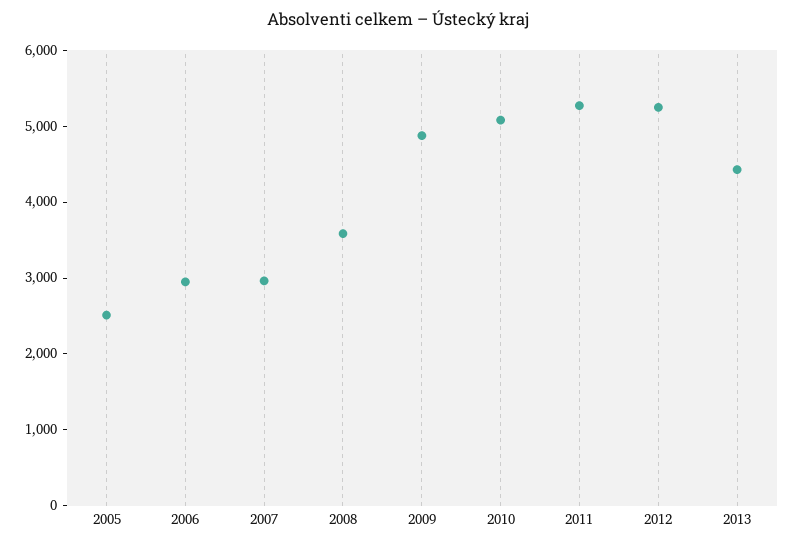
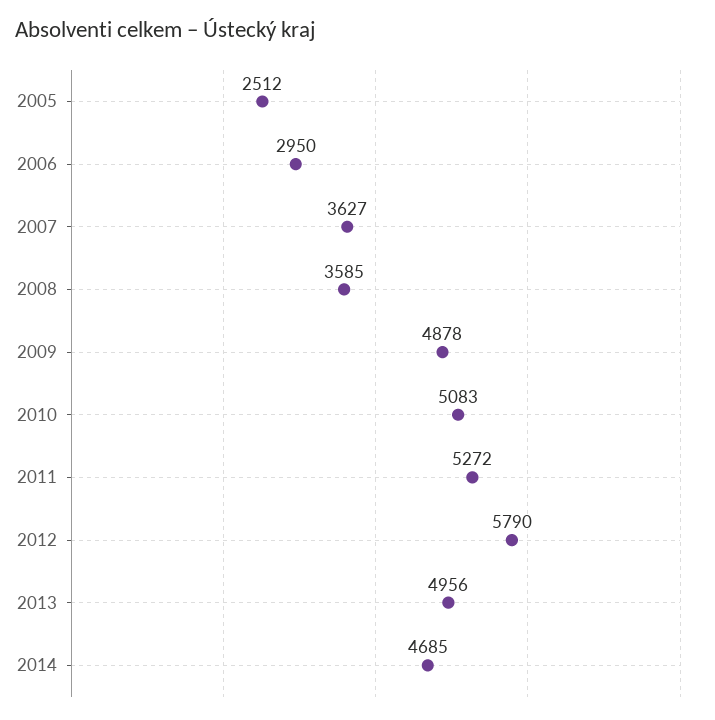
2007: 3000 -> 3627
2012: 5200 -> 5790
2013: 4400 -> 4956
2014: none -> 4685

